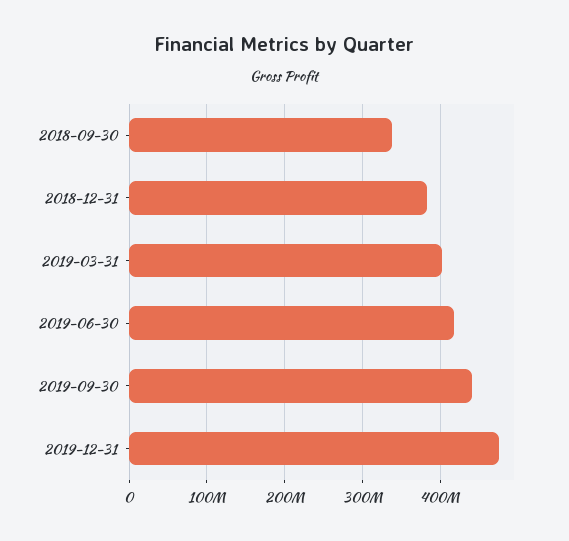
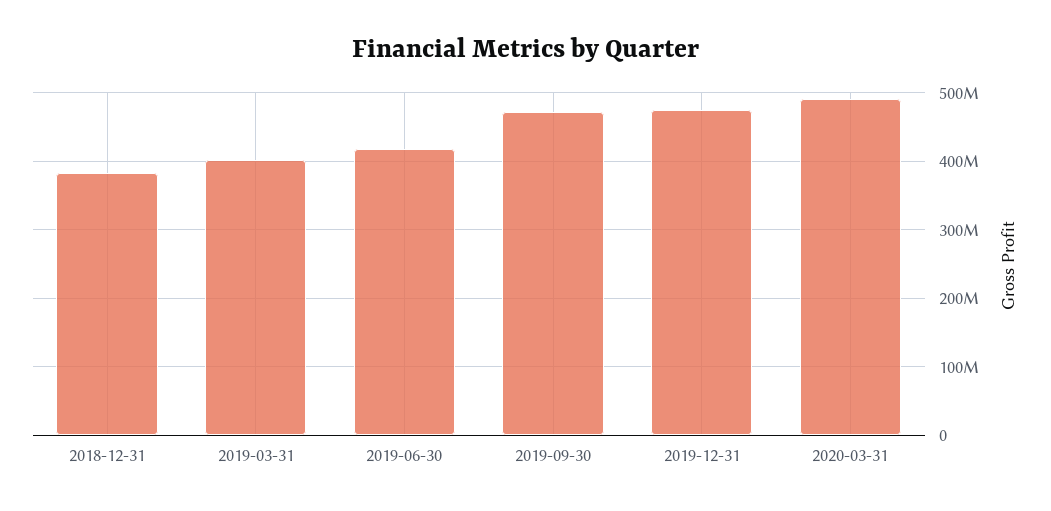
2018-09-30: 340000000 -> none
2019-09-30: 440000000 -> 470000000
2020-03-31: none -> 490000000

